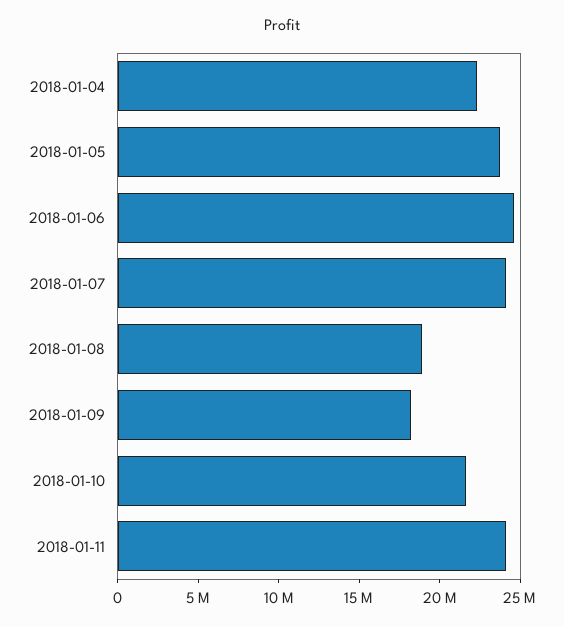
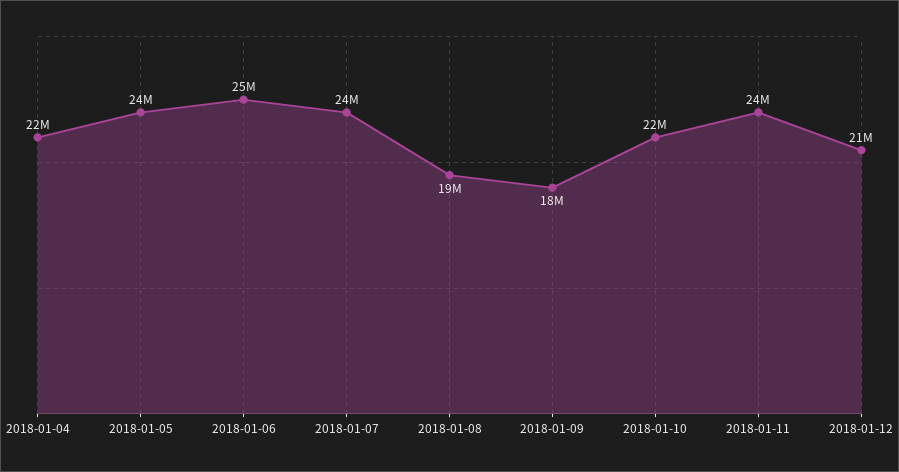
2018-01-12: none -> 21000000

